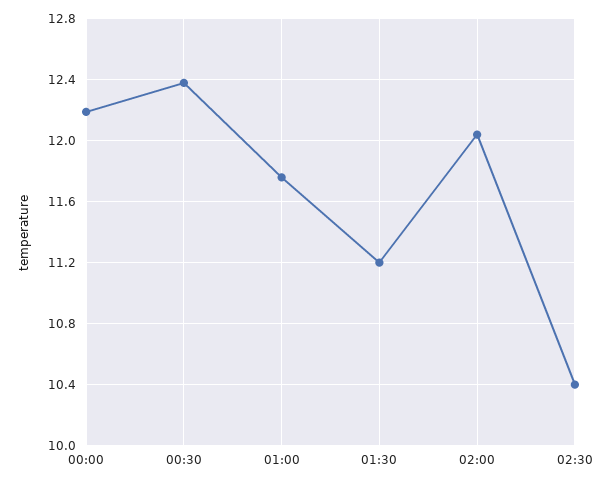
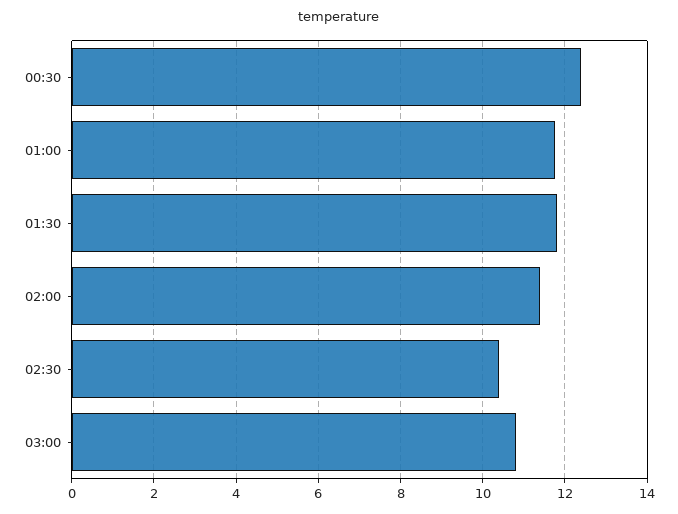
00:00: 12.2 -> none
01:30: 11.2 -> 11.8
02:00: 12.05 -> 11.4
03:00: none -> 10.8

